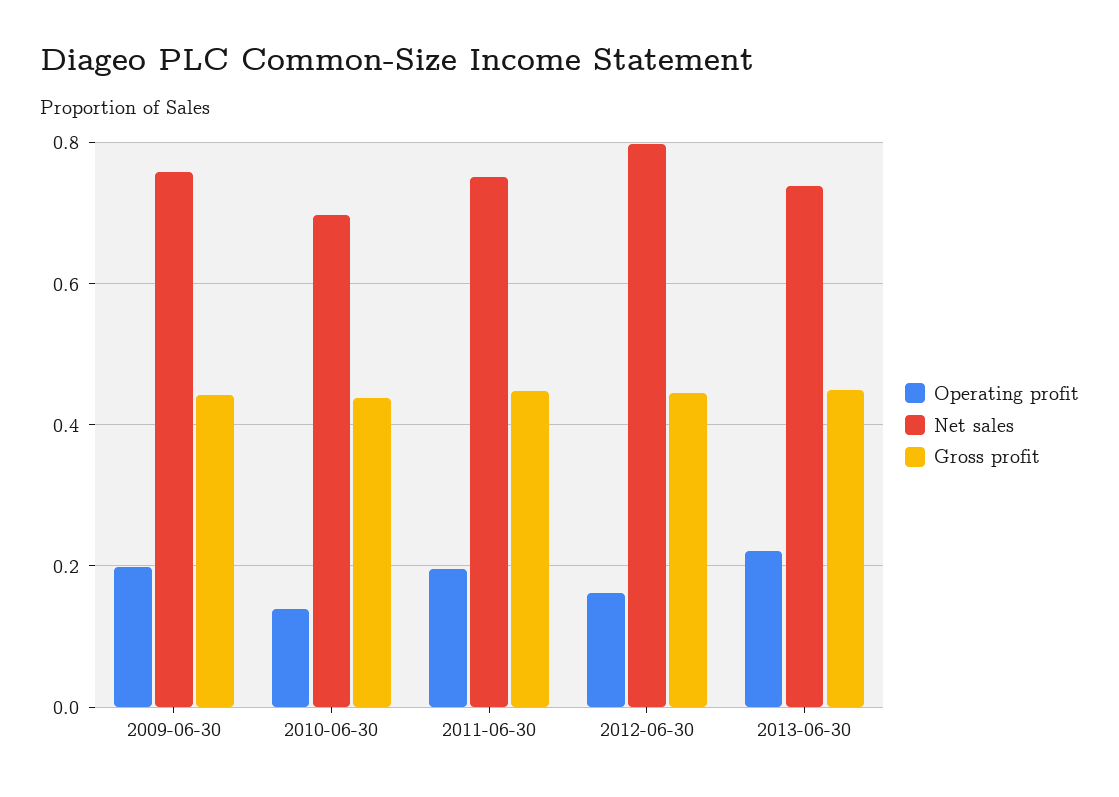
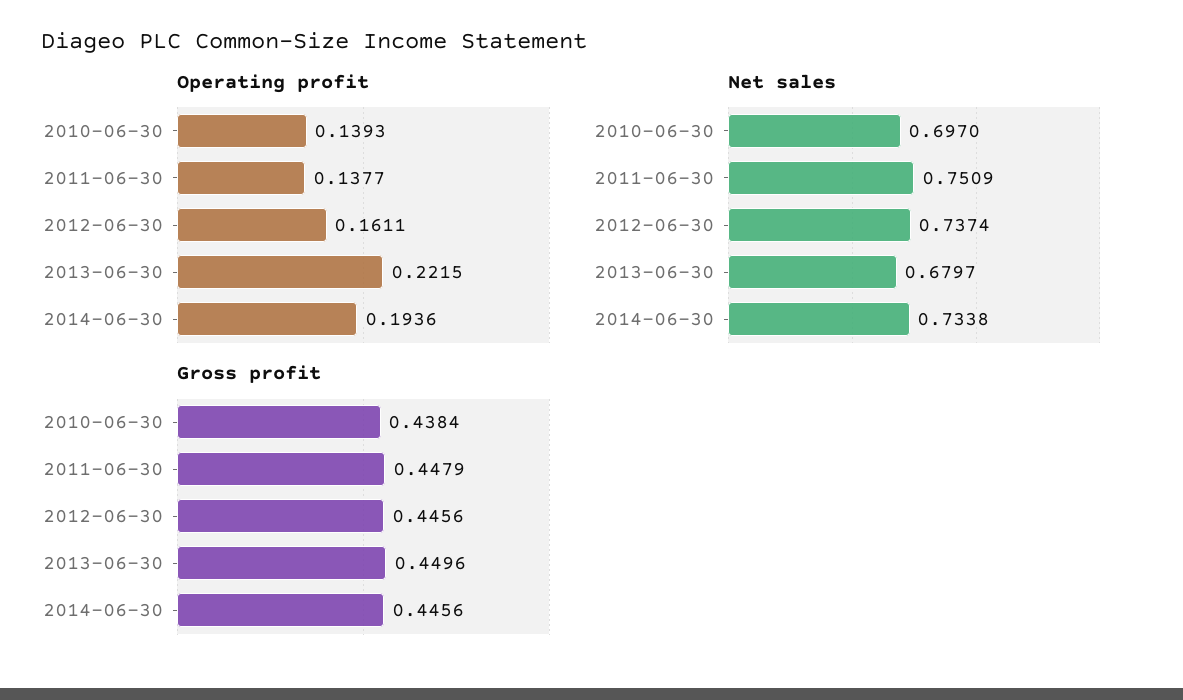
Operating profit, 2009-06-30: 0.2 -> none
Net sales, 2009-06-30: 0.76 -> none
Gross profit, 2009-06-30: 0.44 -> none
Operating profit, 2011-06-30: 0.2 -> 0.1377
Net sales, 2012-06-30: 0.8 -> 0.7374
Net sales, 2013-06-30: 0.74 -> 0.6797
Operating profit, 2014-06-30: none -> 0.1936
Net sales, 2014-06-30: none -> 0.7338
Gross profit, 2014-06-30: none -> 0.4456

